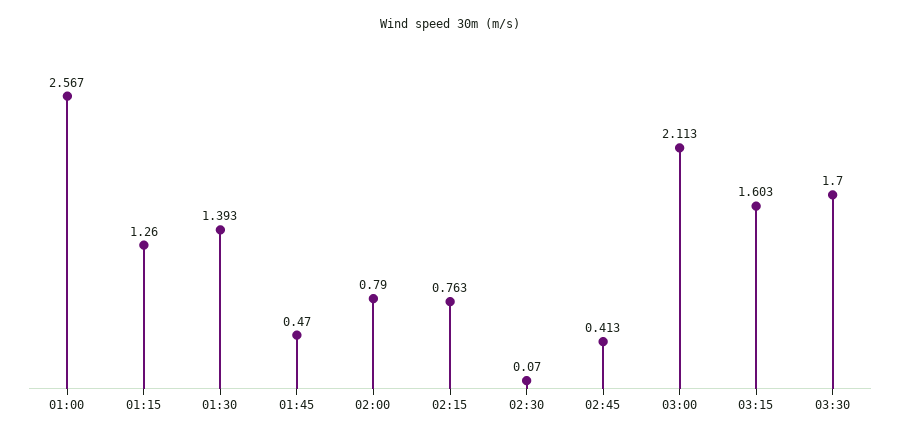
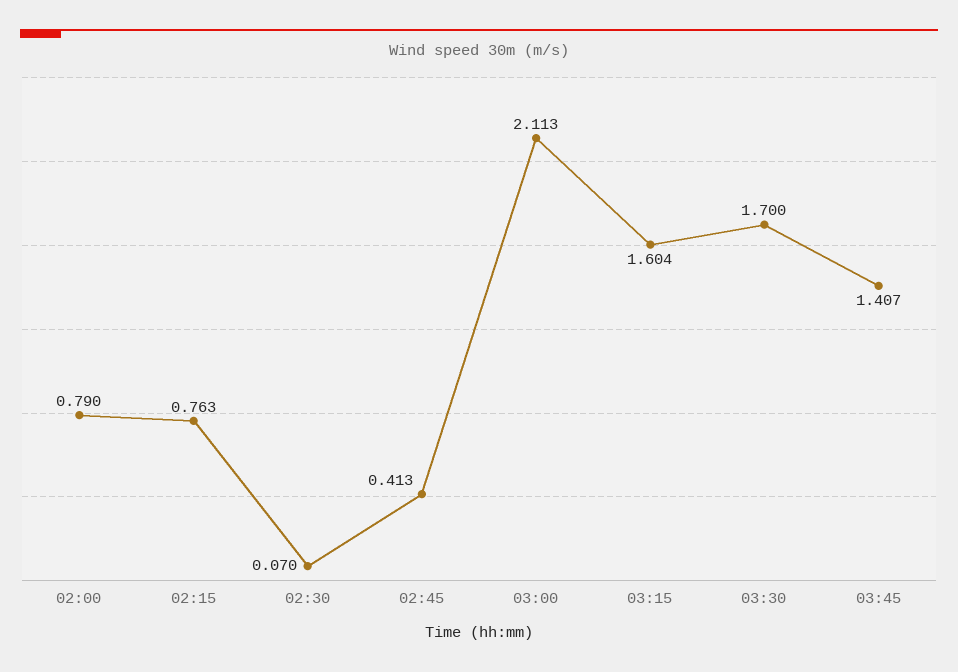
01:00: 2.567 -> none
01:15: 1.26 -> none
01:30: 1.393 -> none
01:45: 0.47 -> none
03:15: 1.603 -> 1.604
03:45: none -> 1.407

